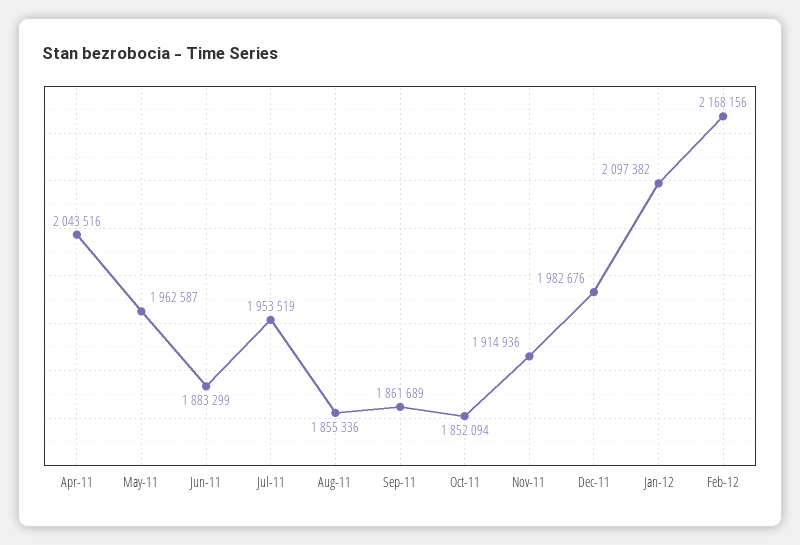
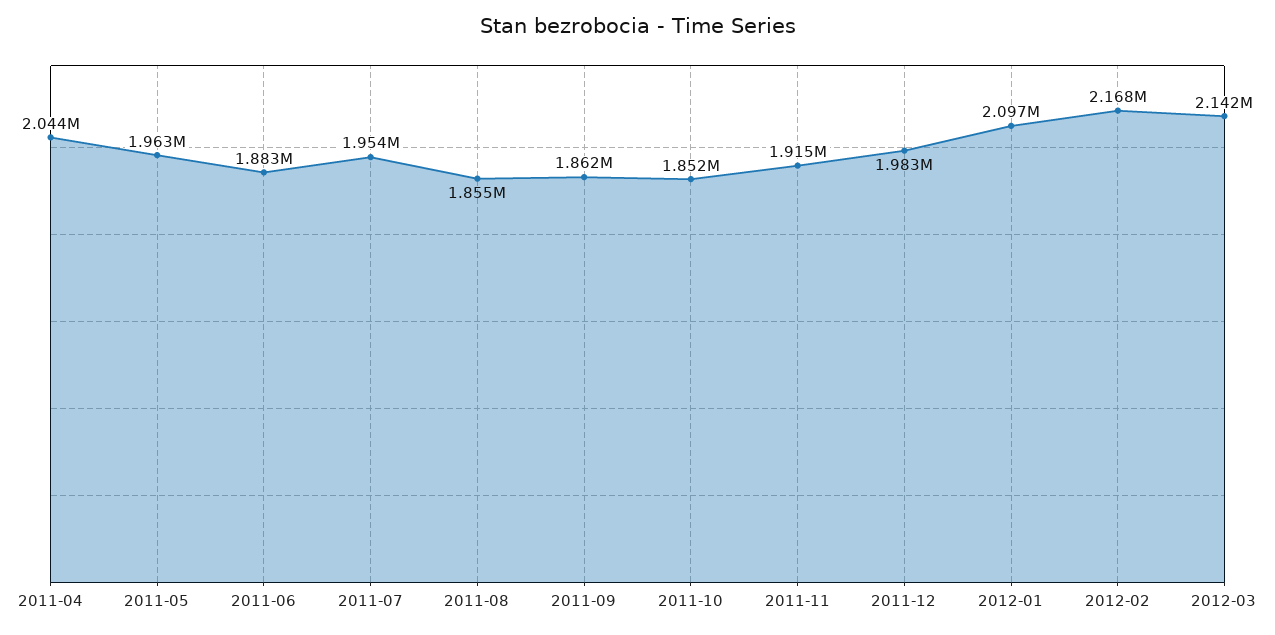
2012-03: none -> 2142000

